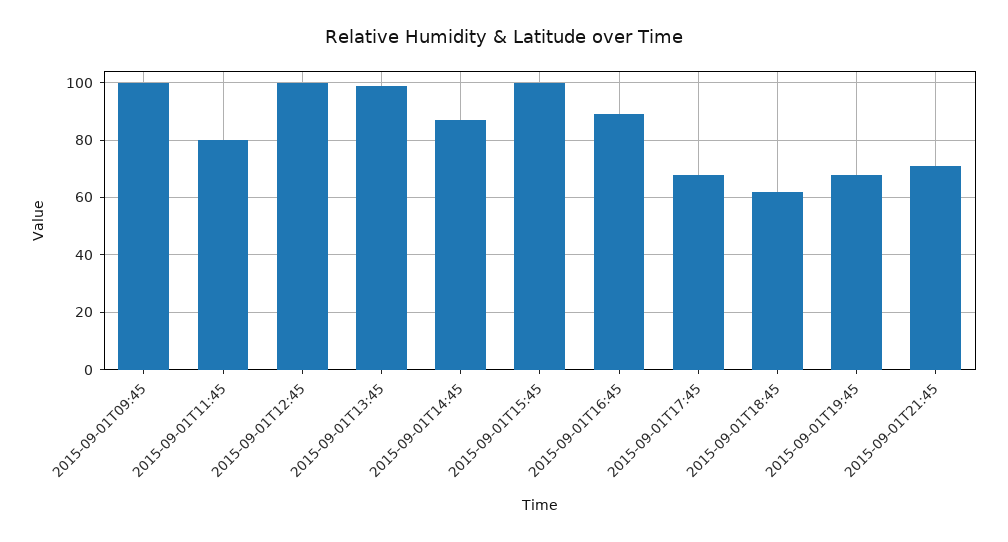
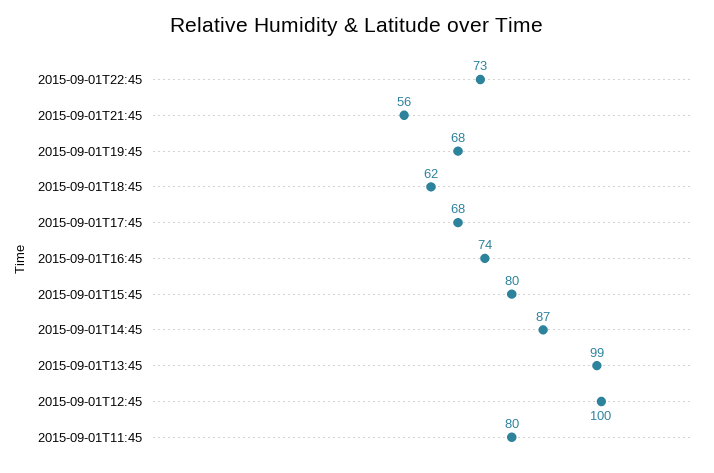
2015-09-01T09:45: 100 -> none
2015-09-01T15:45: 100 -> 80
2015-09-01T16:45: 90 -> 74
2015-09-01T21:45: 70 -> 56
2015-09-01T22:45: none -> 73

